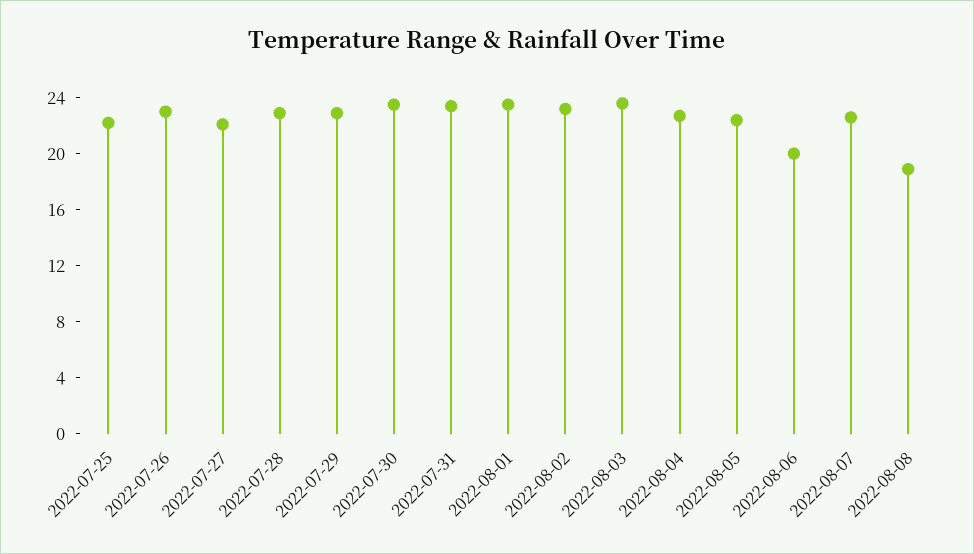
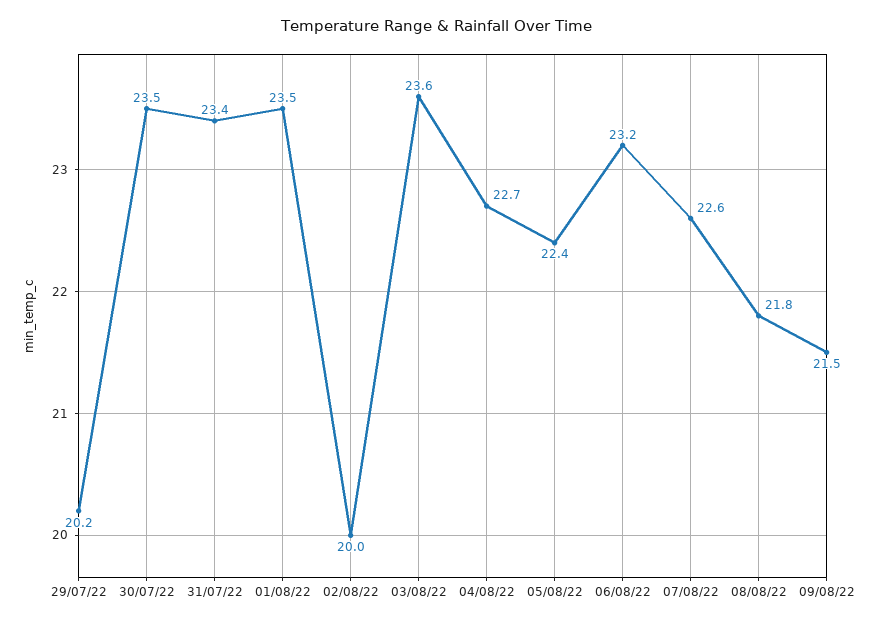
2022-07-25: 22 -> none
2022-07-26: 23 -> none
2022-07-27: 22 -> none
2022-07-28: 23 -> none
2022-07-29: 23 -> 20.2
2022-08-02: 23 -> 20
2022-08-06: 20 -> 23.2
2022-08-08: 19 -> 21.8
09/08/22: none -> 21.5

